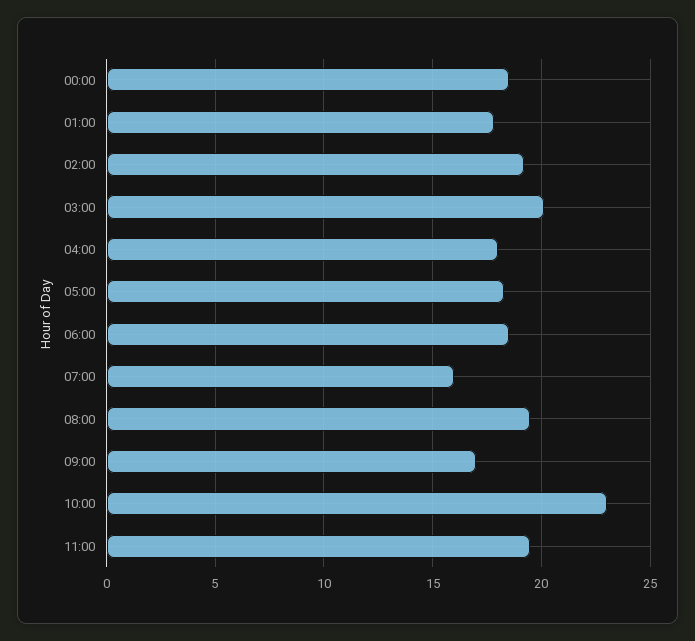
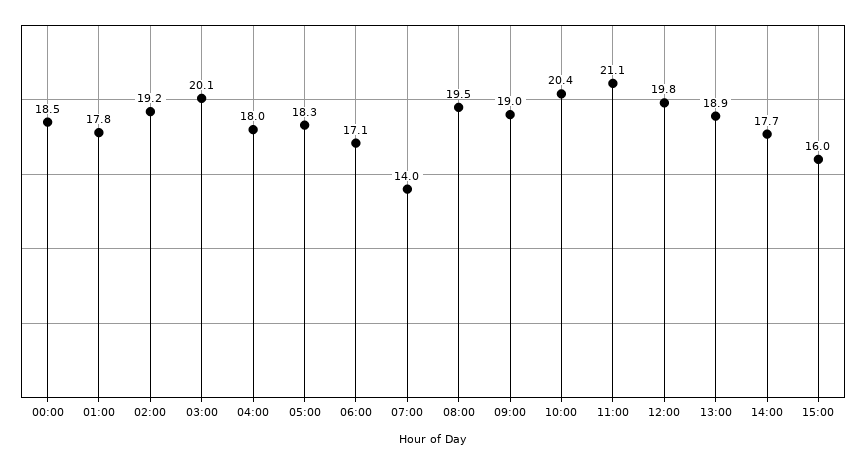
06:00: 18.5 -> 17.1
07:00: 16 -> 14
09:00: 17 -> 19
10:00: 23 -> 20.4
11:00: 19.5 -> 21.1
12:00: none -> 19.8
13:00: none -> 18.9
14:00: none -> 17.7
15:00: none -> 16

